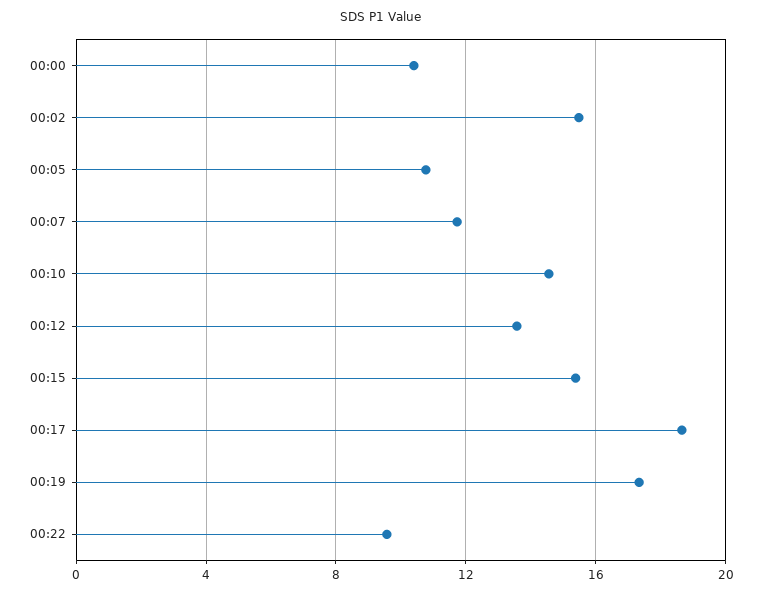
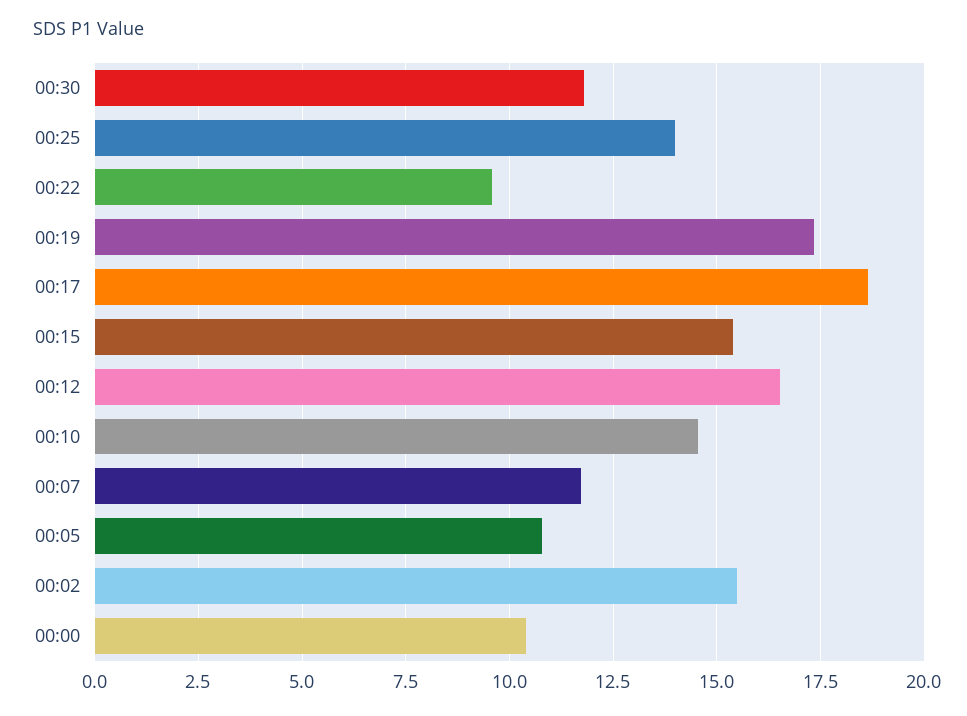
00:12: 13.5 -> 16.5
00:30: none -> 11.75
00:25: none -> 14

